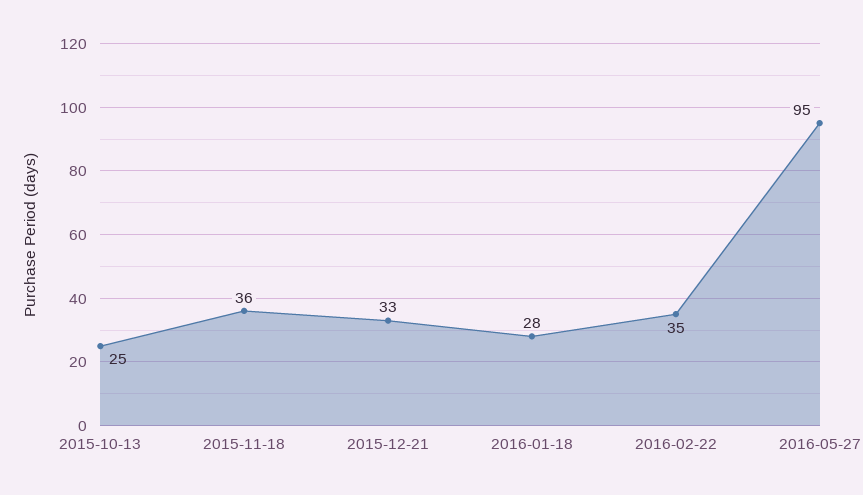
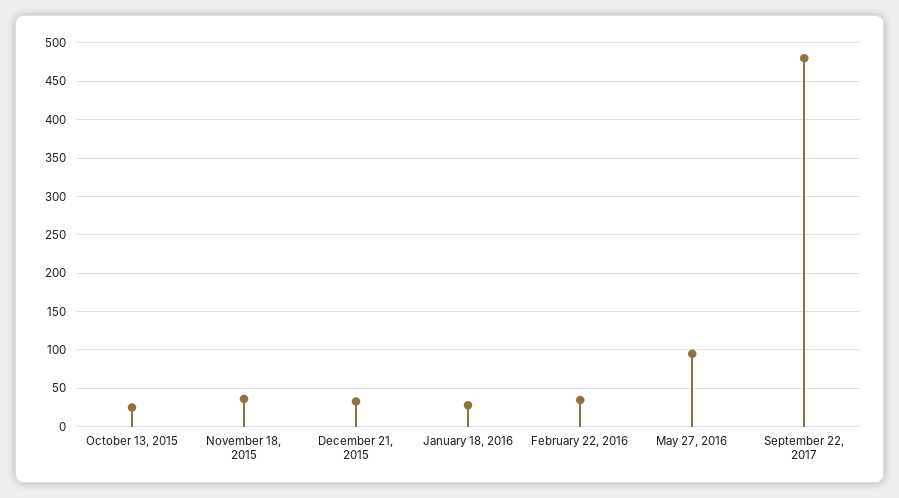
September 22, 2017: none -> 480

